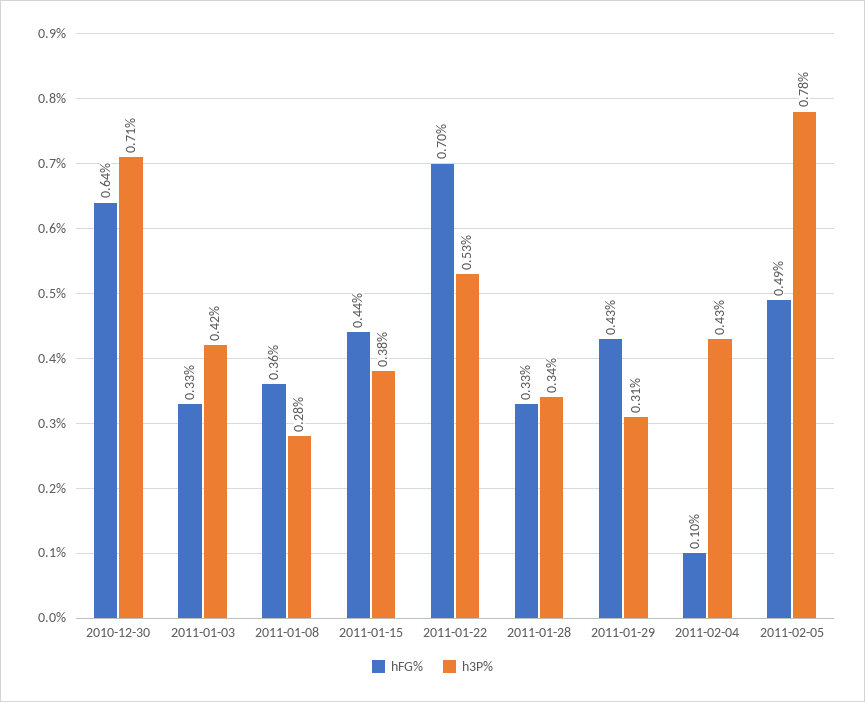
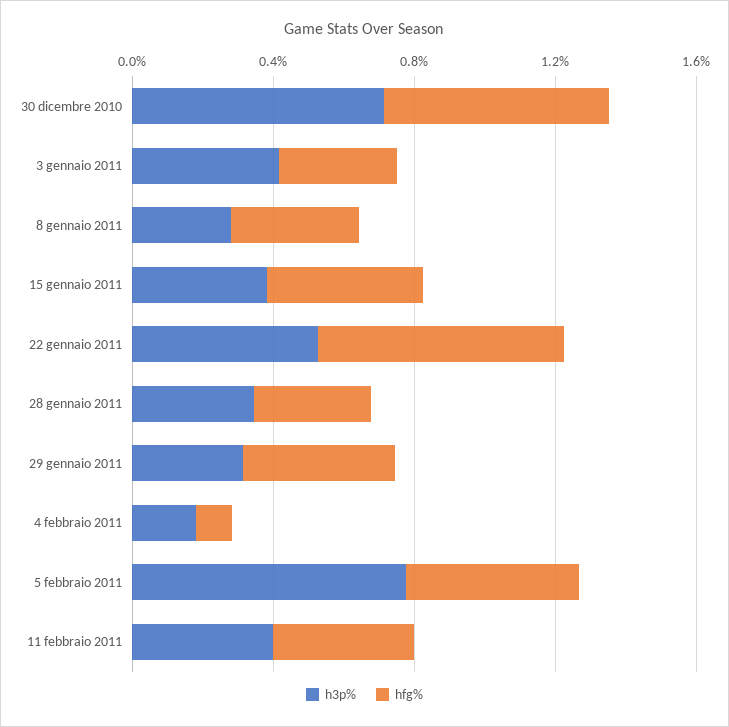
h3P%, 2011-02-04: 0.43 -> 0.2
h3P%, 11 febbraio 2011: none -> 0.4
hFG%, 11 febbraio 2011: none -> 0.4

